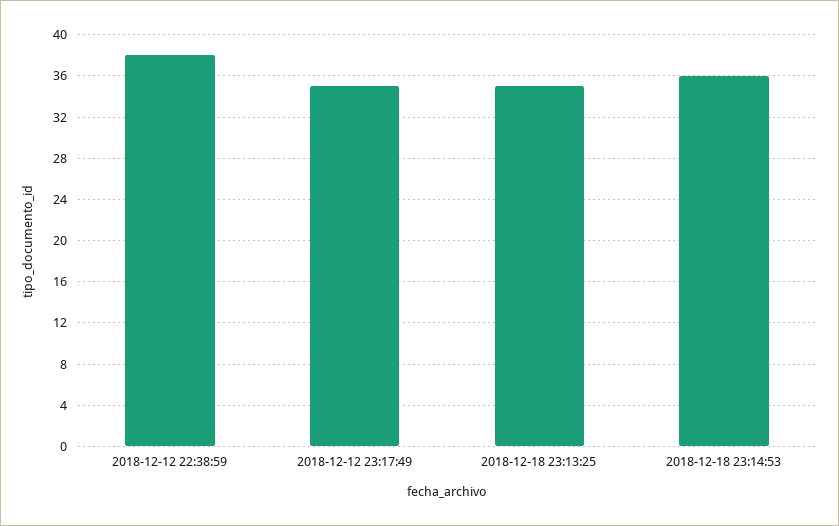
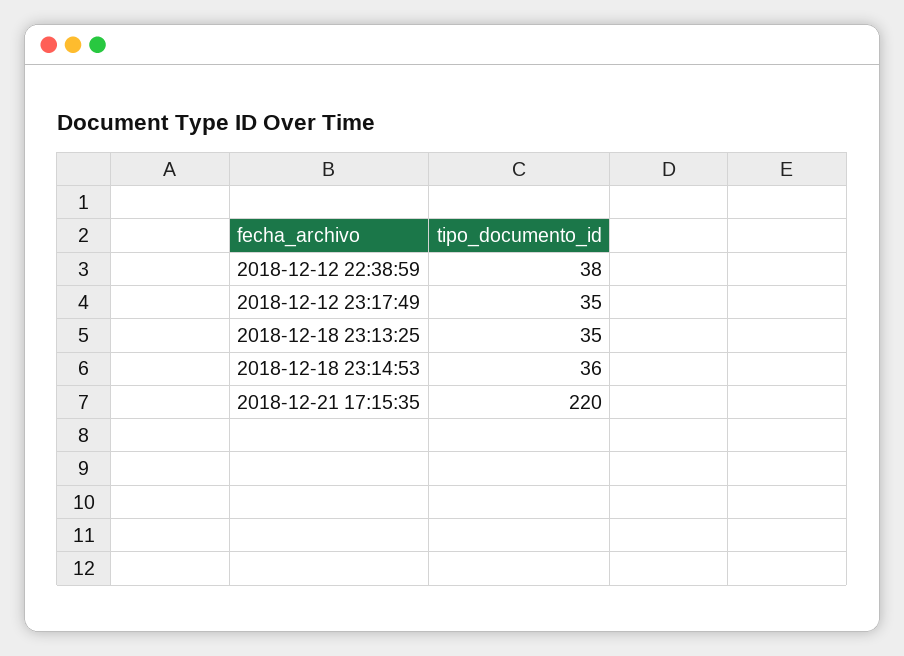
2018-12-21 17:15:35: none -> 220

